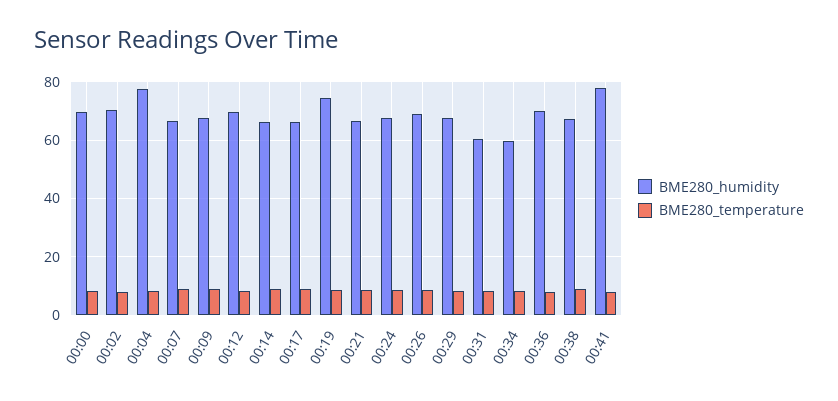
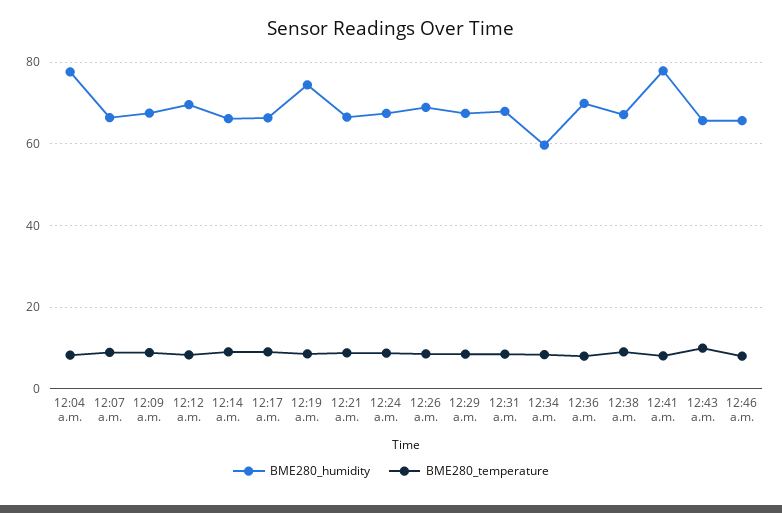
BME280_humidity, 00:00: 70 -> none
BME280_temperature, 00:00: 7.5 -> none
BME280_humidity, 00:02: 70 -> none
BME280_temperature, 00:02: 7.5 -> none
BME280_humidity, 00:31: 60 -> 68
BME280_humidity, 12:43 a.m.: none -> 66
BME280_temperature, 12:43 a.m.: none -> 10
BME280_humidity, 12:46 a.m.: none -> 66
BME280_temperature, 12:46 a.m.: none -> 8

